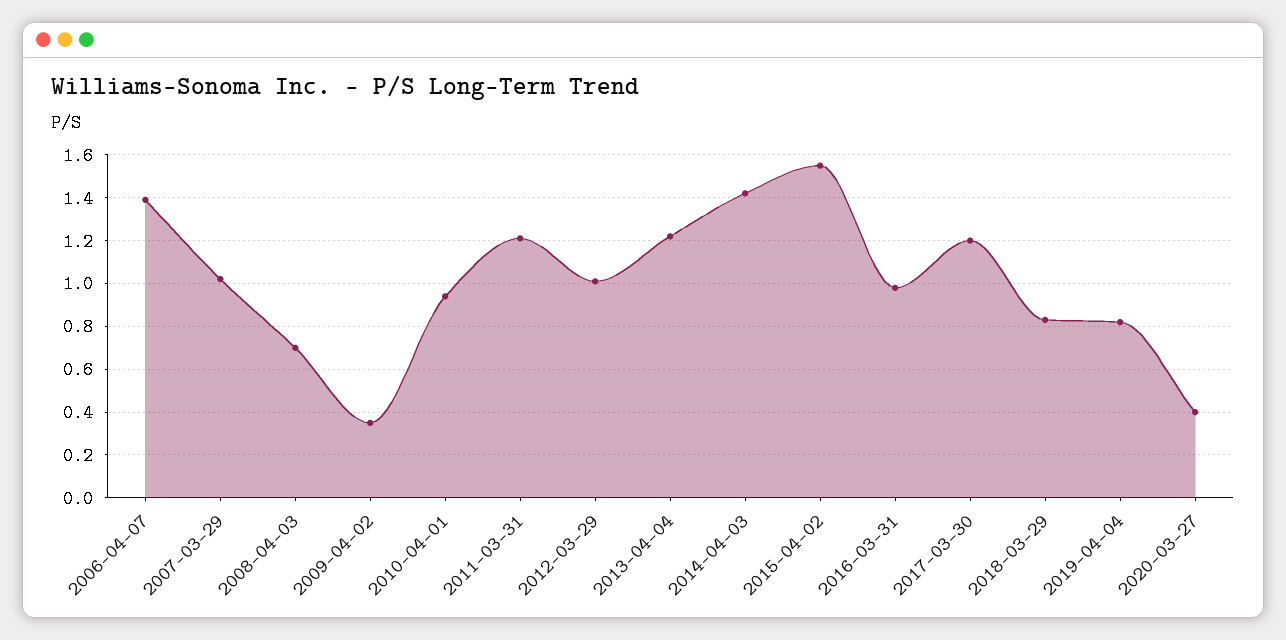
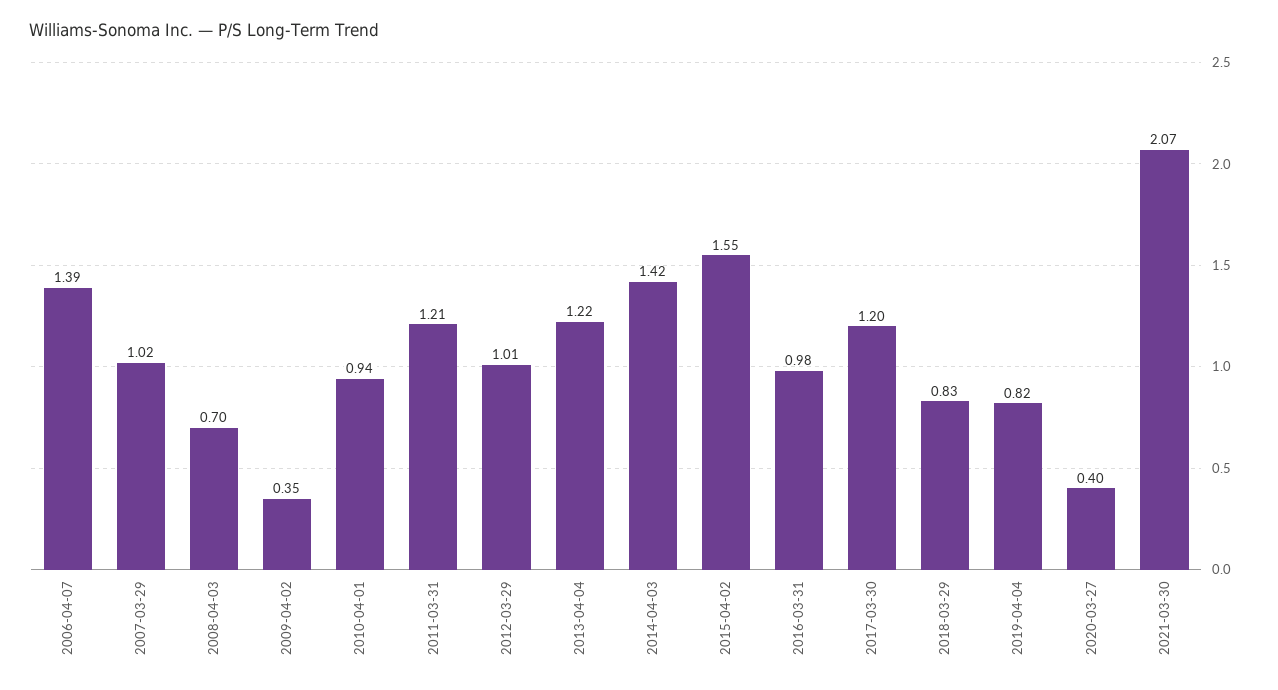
2021-03-30: none -> 2.07

